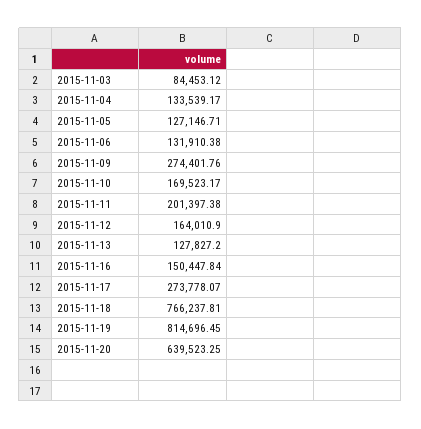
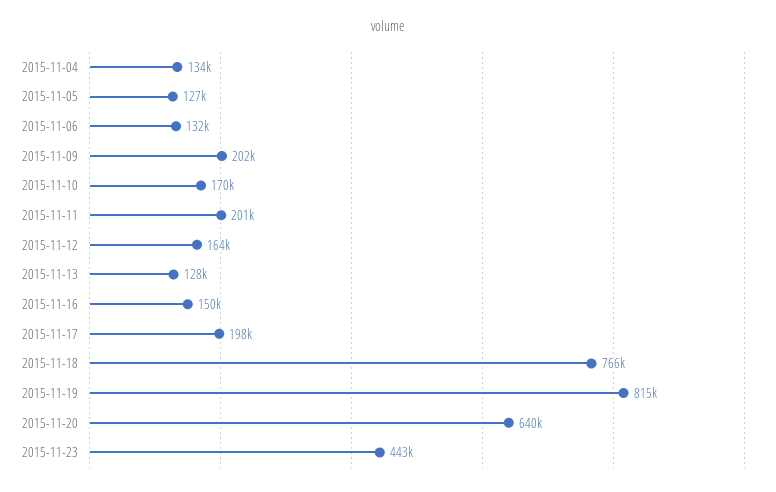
2015-11-03: 84453.12 -> none
2015-11-09: 274401.76 -> 202000
2015-11-17: 273778.07 -> 198000
2015-11-23: none -> 443000

